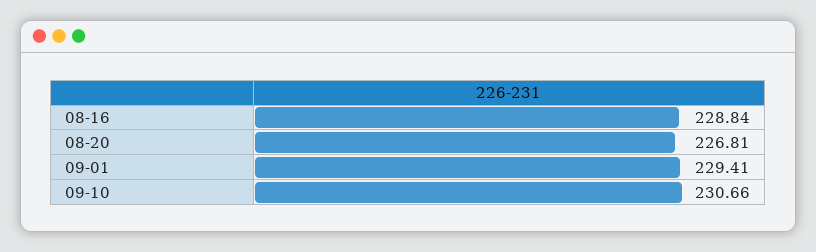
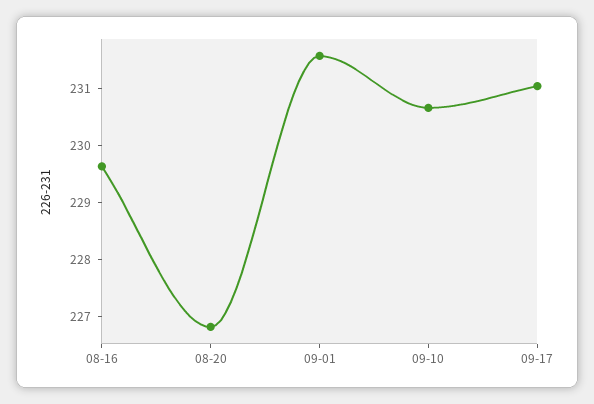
08-16: 228.84 -> 229.6
09-01: 229.41 -> 231.6
09-17: none -> 231

